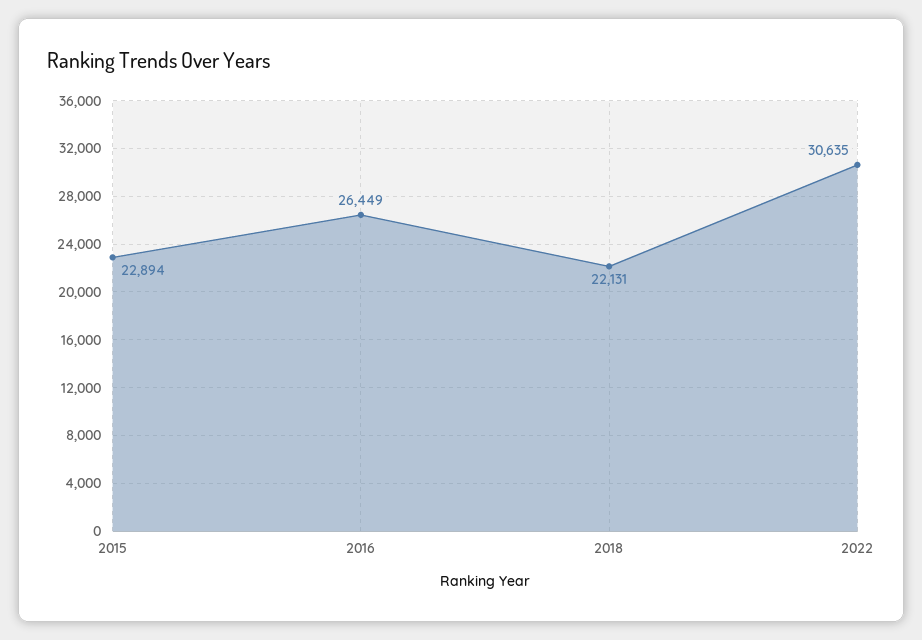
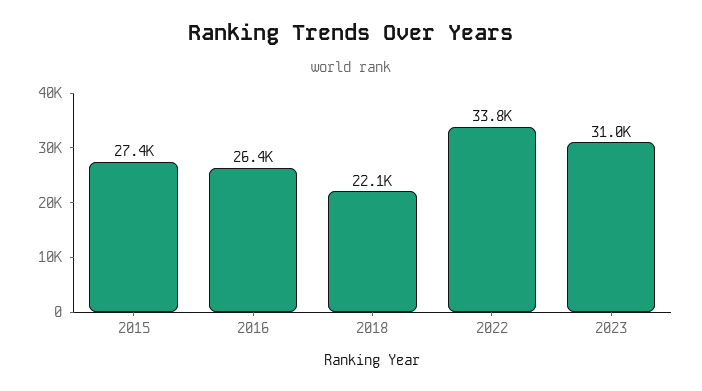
2015: 22894 -> 27400
2022: 30635 -> 33800
2023: none -> 31000

